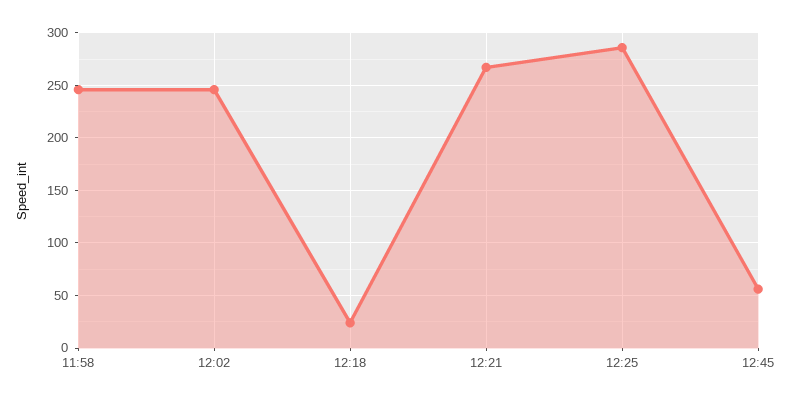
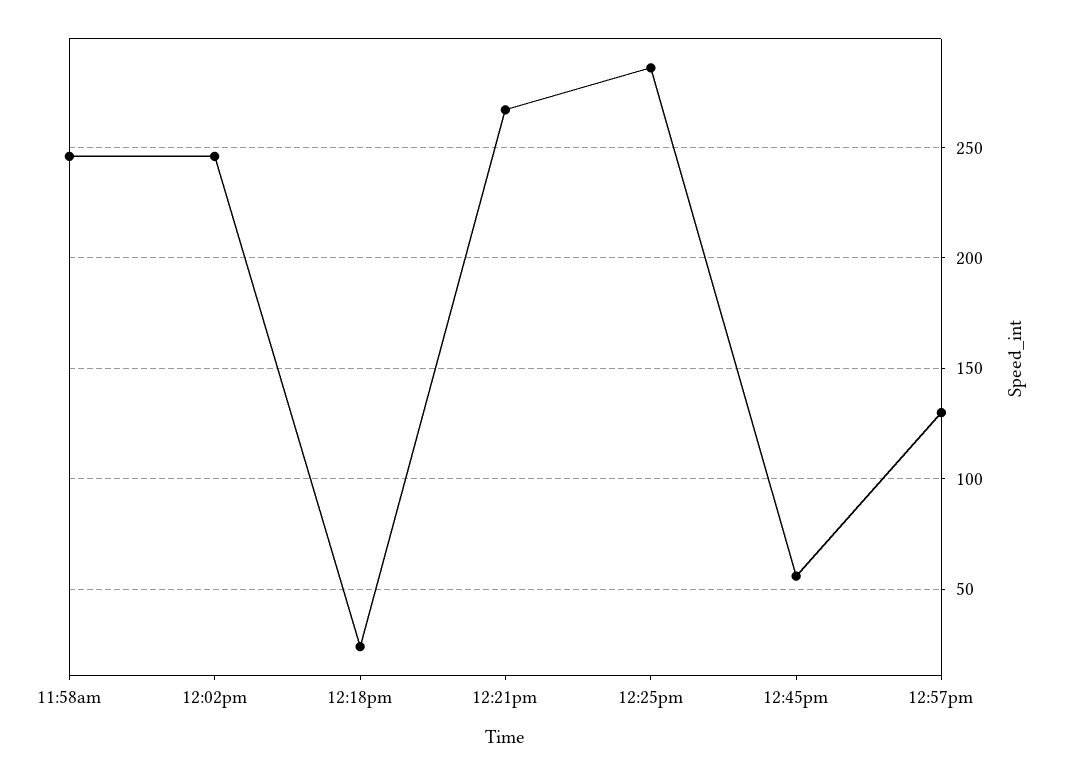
12:57pm: none -> 130

